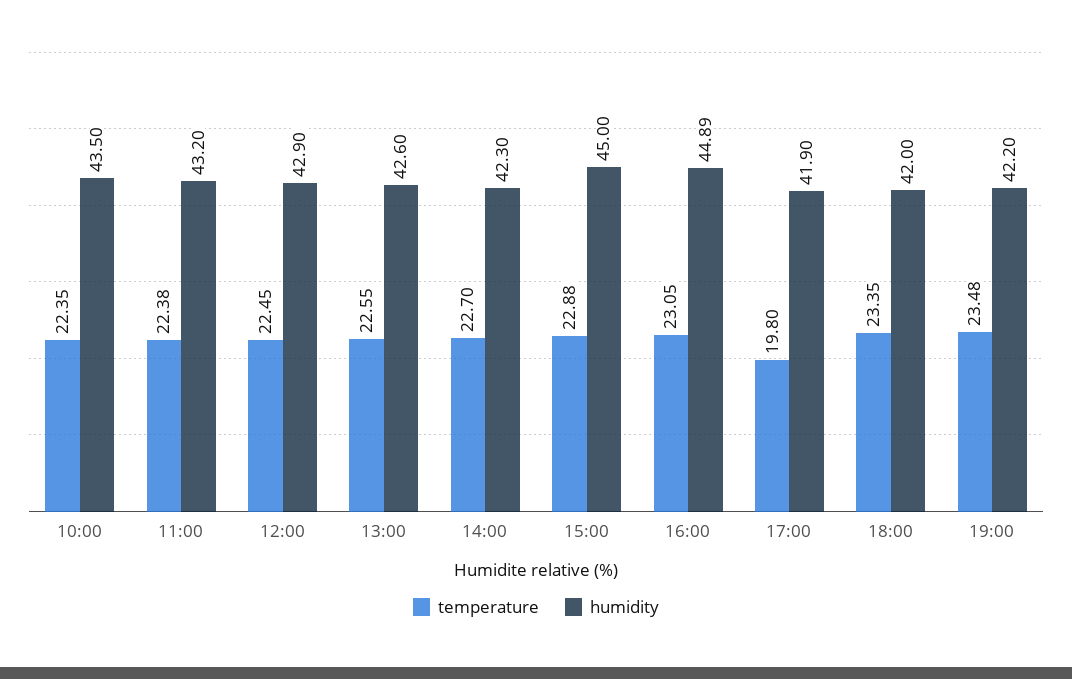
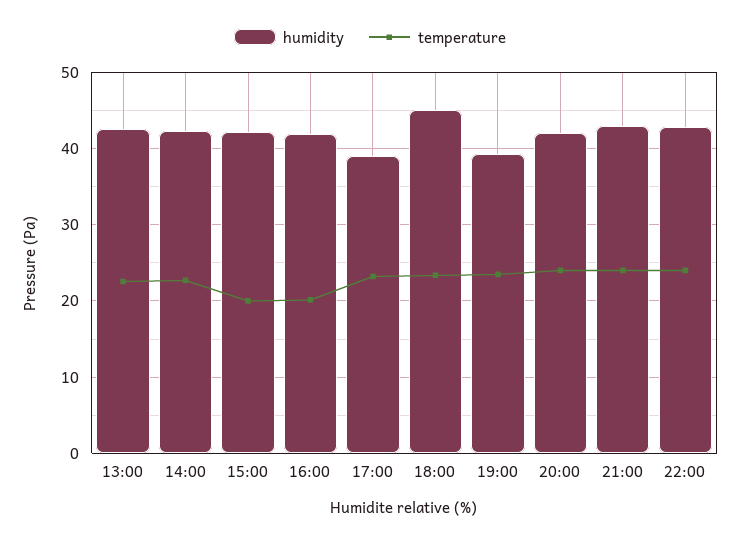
temperature, 10:00: 22.35 -> none
humidity, 10:00: 43.5 -> none
temperature, 11:00: 22.38 -> none
humidity, 11:00: 43.2 -> none
temperature, 12:00: 22.45 -> none
humidity, 12:00: 42.9 -> none
temperature, 15:00: 22.88 -> 20
humidity, 15:00: 45 -> 42
temperature, 16:00: 23.05 -> 20
humidity, 16:00: 44.89 -> 42
temperature, 17:00: 19.8 -> 23
humidity, 17:00: 41.9 -> 39
humidity, 18:00: 42 -> 45
humidity, 19:00: 42.2 -> 39
humidity, 20:00: none -> 42
temperature, 20:00: none -> 24
humidity, 21:00: none -> 43
temperature, 21:00: none -> 24
humidity, 22:00: none -> 43
temperature, 22:00: none -> 24

